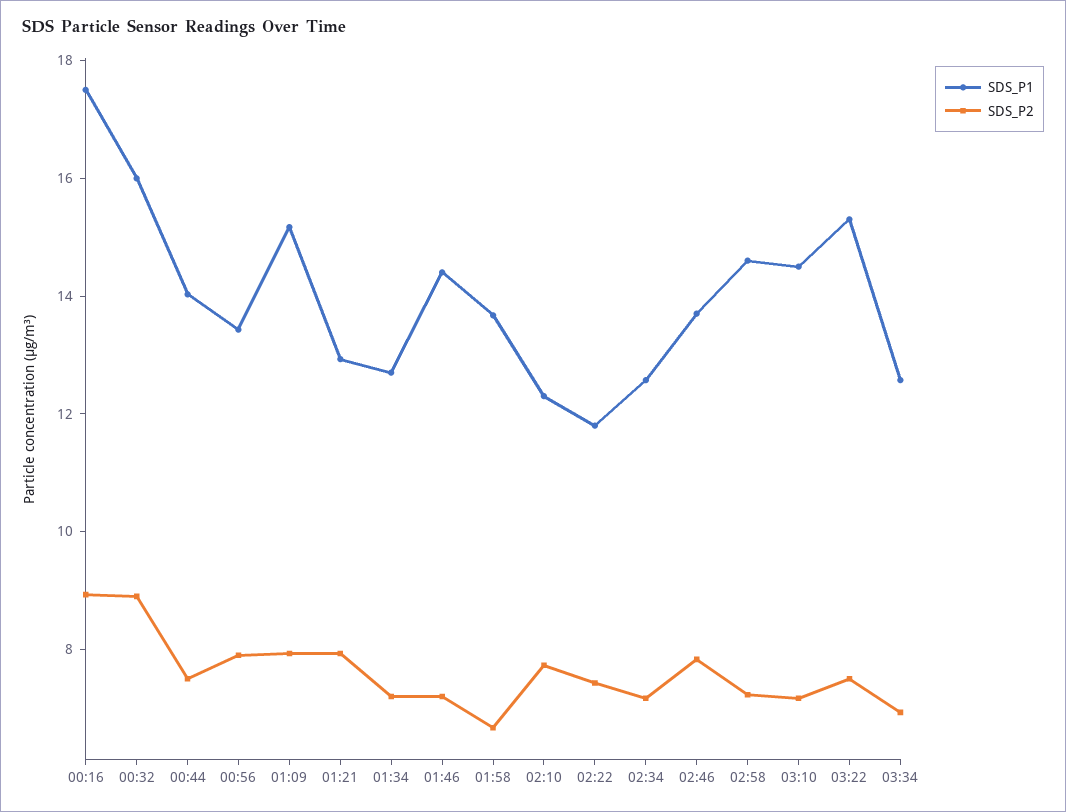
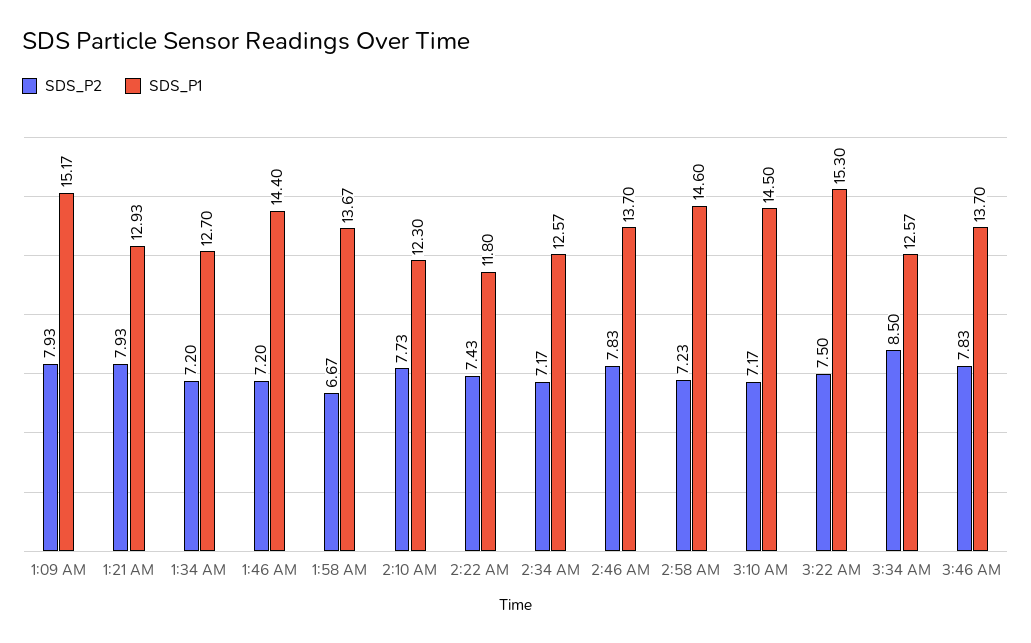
SDS_P1, 00:16: 17.5 -> none
SDS_P2, 00:16: 9 -> none
SDS_P1, 00:32: 16 -> none
SDS_P2, 00:32: 9 -> none
SDS_P1, 00:44: 14 -> none
SDS_P2, 00:44: 7.5 -> none
SDS_P1, 00:56: 13.5 -> none
SDS_P2, 00:56: 8 -> none
SDS_P2, 03:34: 7 -> 8.5
SDS_P2, 3:46 AM: none -> 7.83
SDS_P1, 3:46 AM: none -> 13.7

